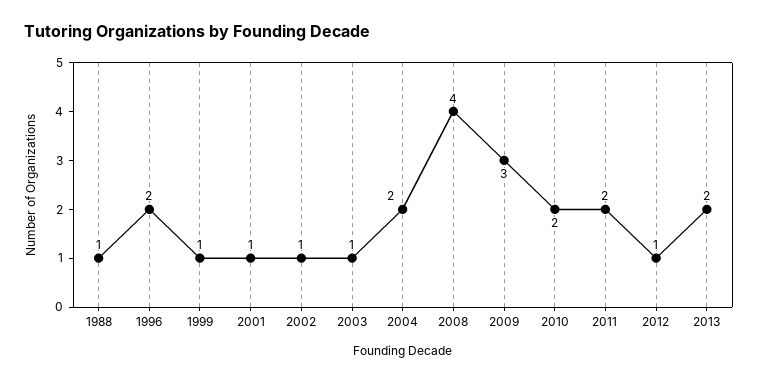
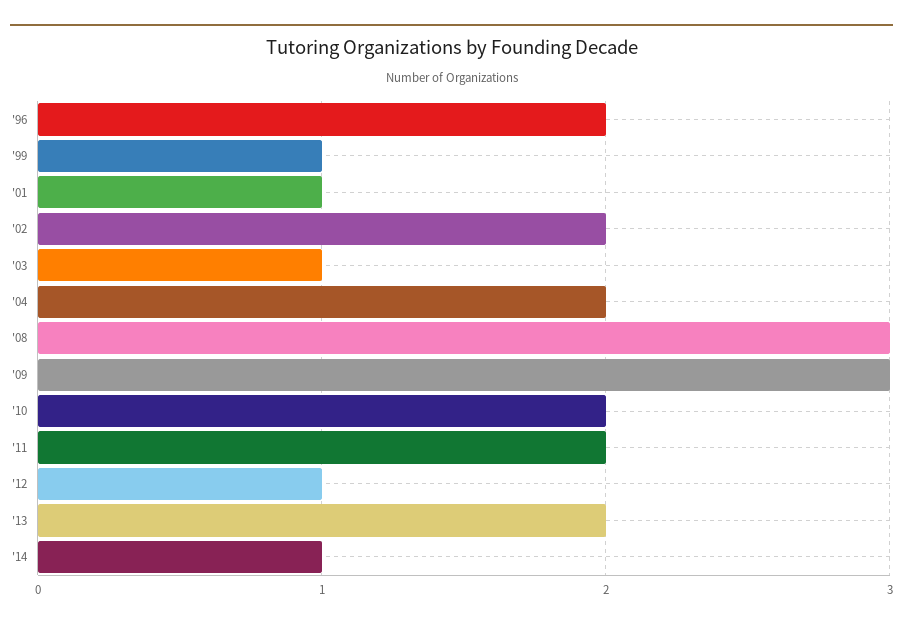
1988: 1 -> none
2002: 1 -> 2
2008: 4 -> 3
'14: none -> 1

